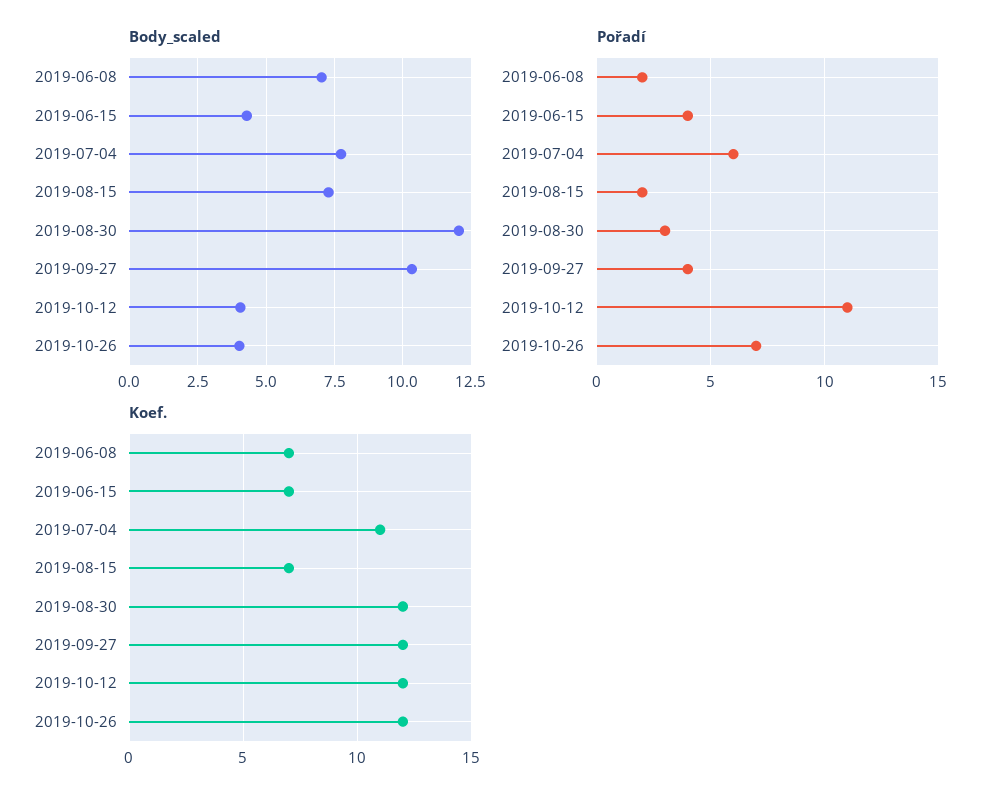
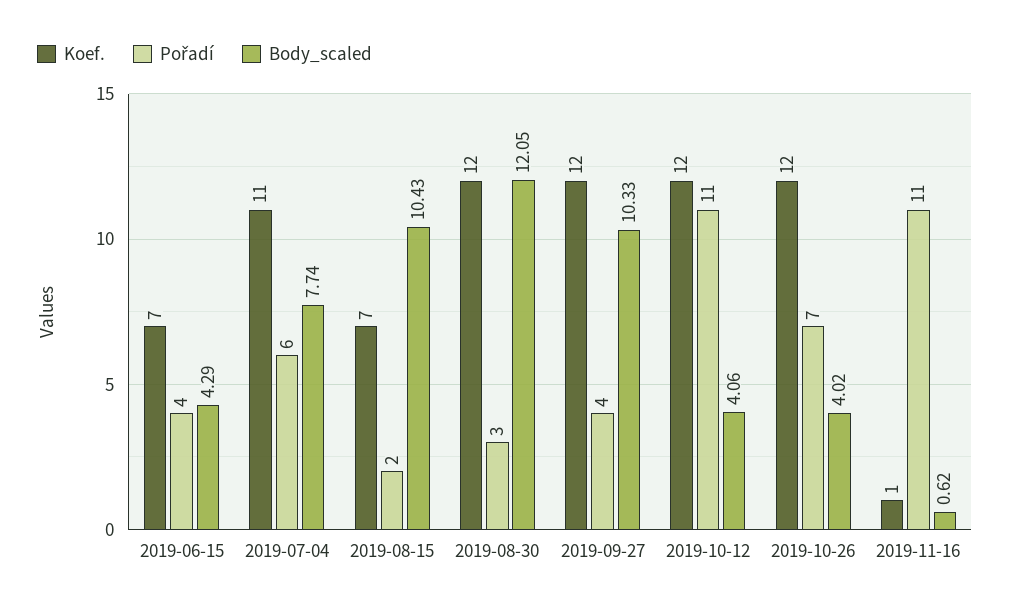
Body_scaled, 2019-06-08: 7 -> none
Body_scaled, 2019-08-15: 7.25 -> 10.43
Pořadí, 2019-06-08: 2 -> none
Koef., 2019-06-08: 7 -> none
Koef., 2019-11-16: none -> 1
Pořadí, 2019-11-16: none -> 11
Body_scaled, 2019-11-16: none -> 0.62

